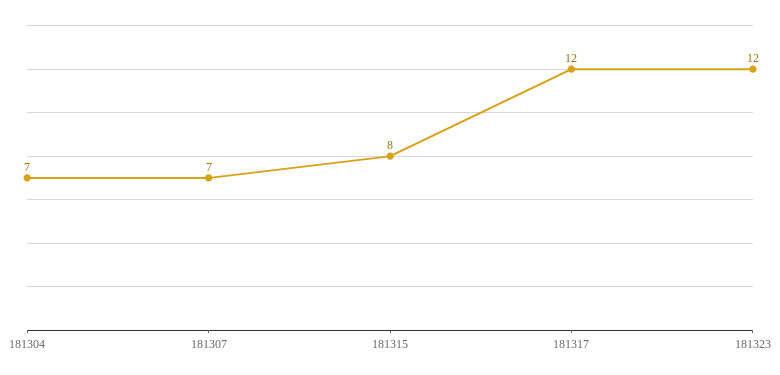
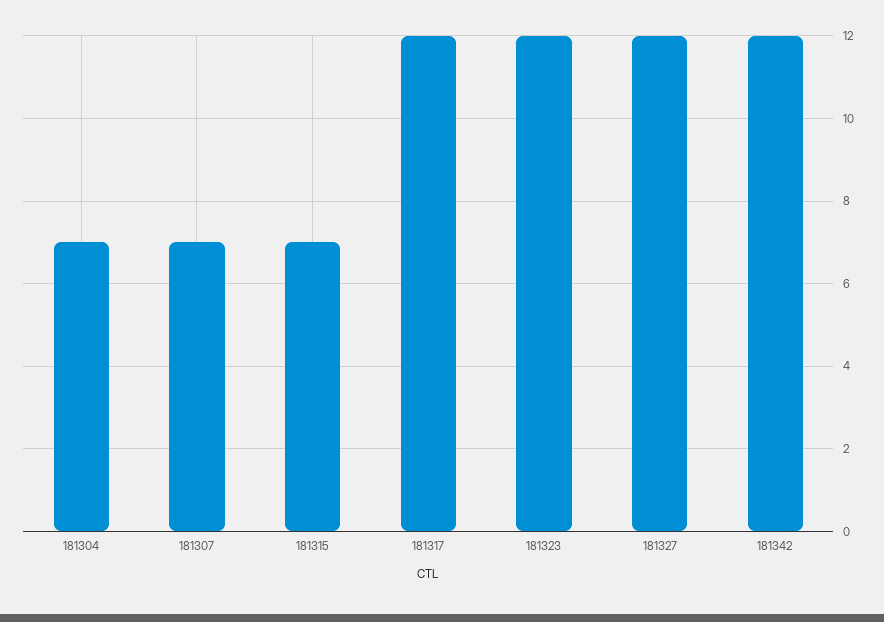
181315: 8 -> 7
181327: none -> 12
181342: none -> 12

